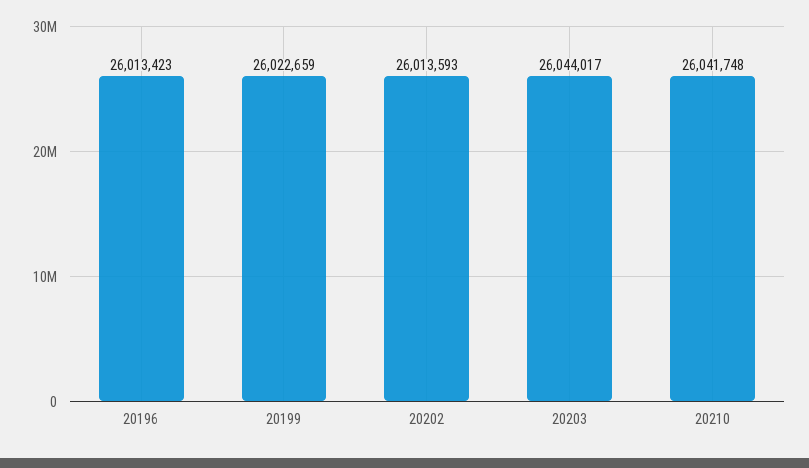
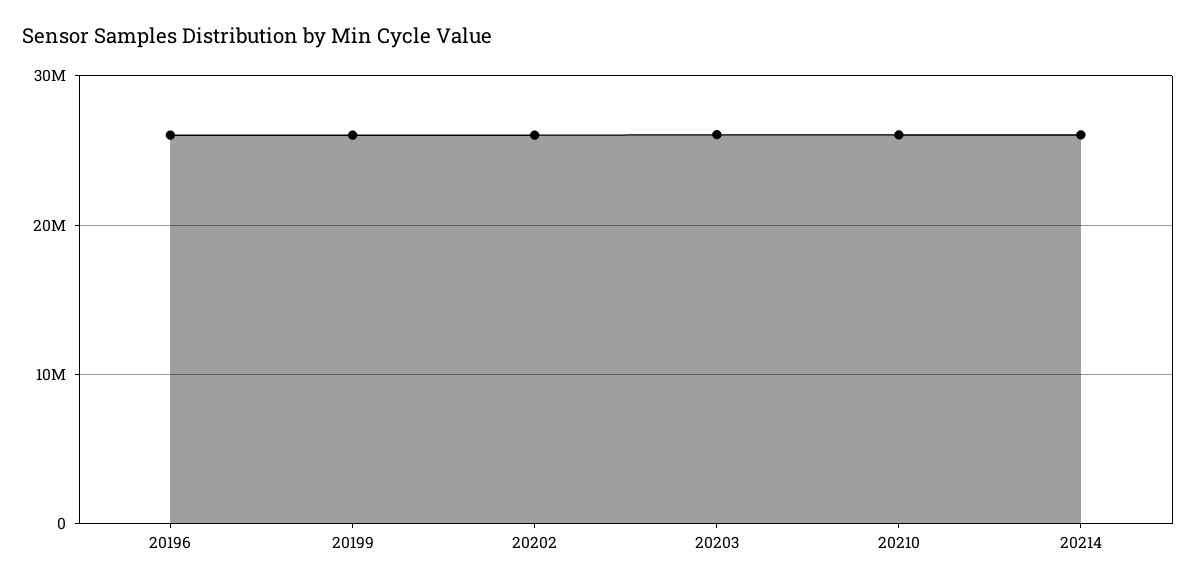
20214: none -> 26000000

